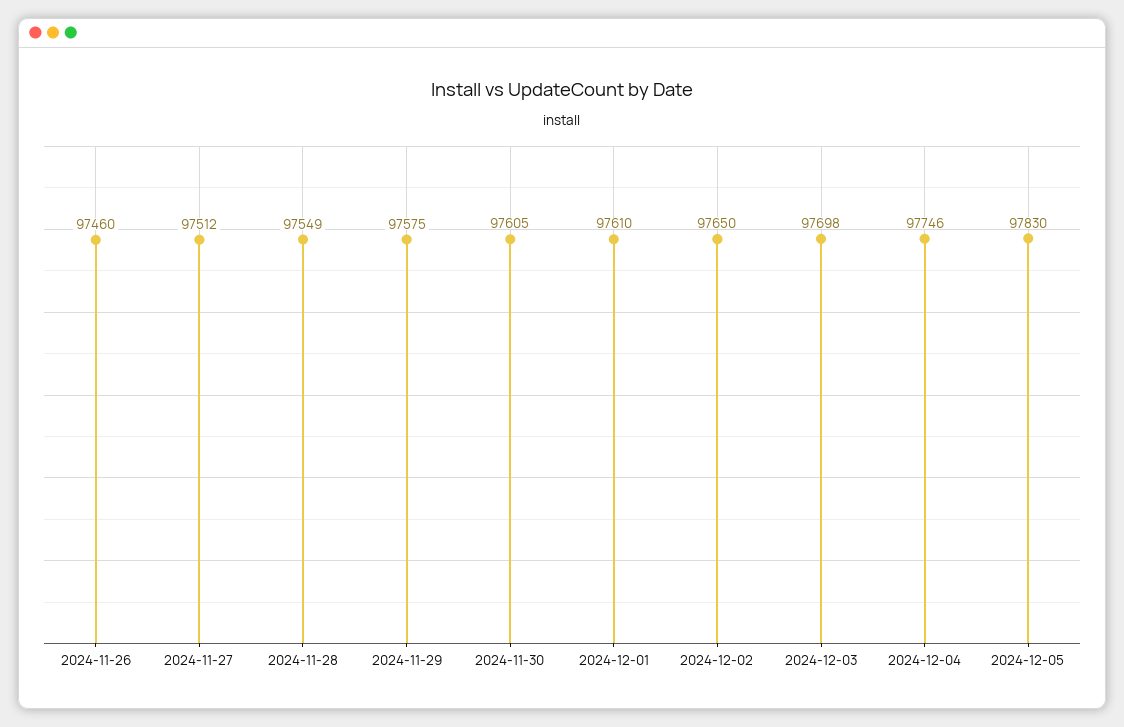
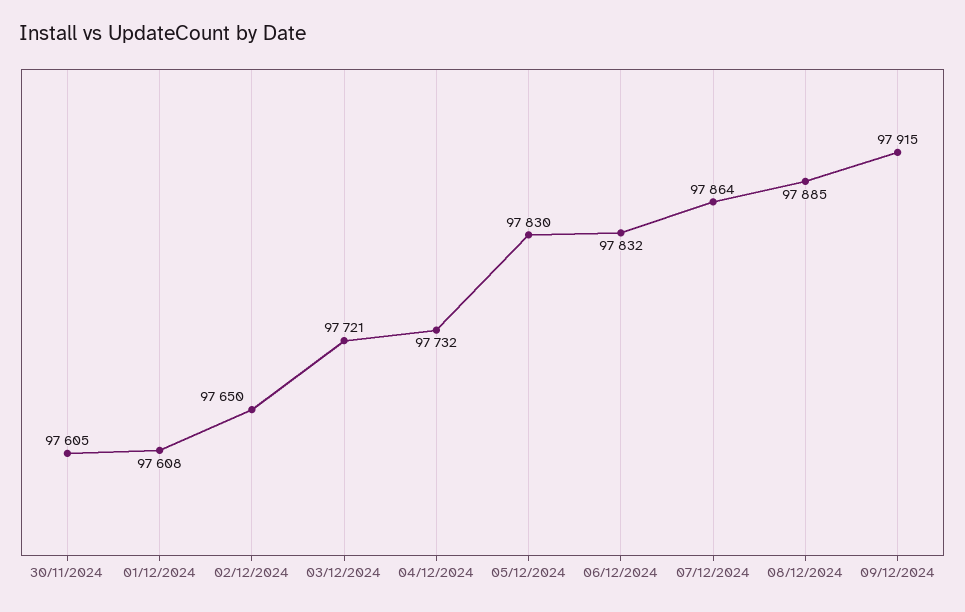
2024-11-26: 97460 -> none
2024-11-27: 97512 -> none
2024-11-28: 97549 -> none
2024-11-29: 97575 -> none
2024-12-01: 97610 -> 97608
2024-12-03: 97698 -> 97721
2024-12-04: 97746 -> 97732
06/12/2024: none -> 97832
07/12/2024: none -> 97864
08/12/2024: none -> 97885
09/12/2024: none -> 97915

